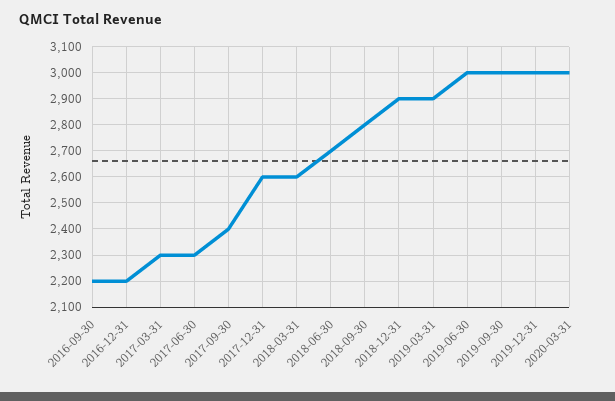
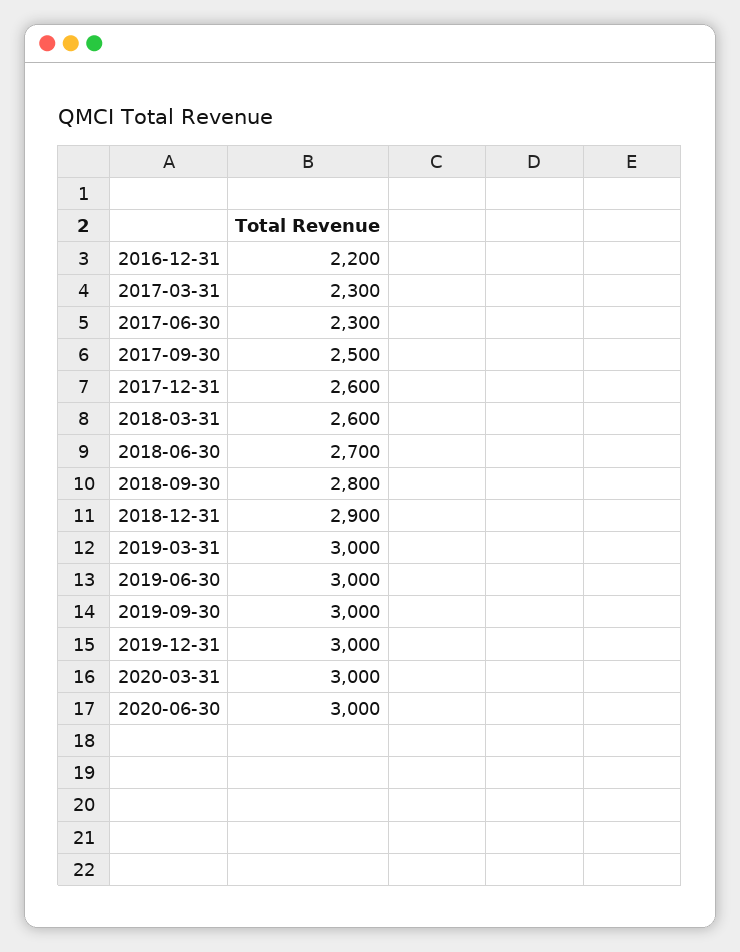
2016-09-30: 2200 -> none
2017-09-30: 2400 -> 2500
2019-03-31: 2900 -> 3000
2020-06-30: none -> 3000

